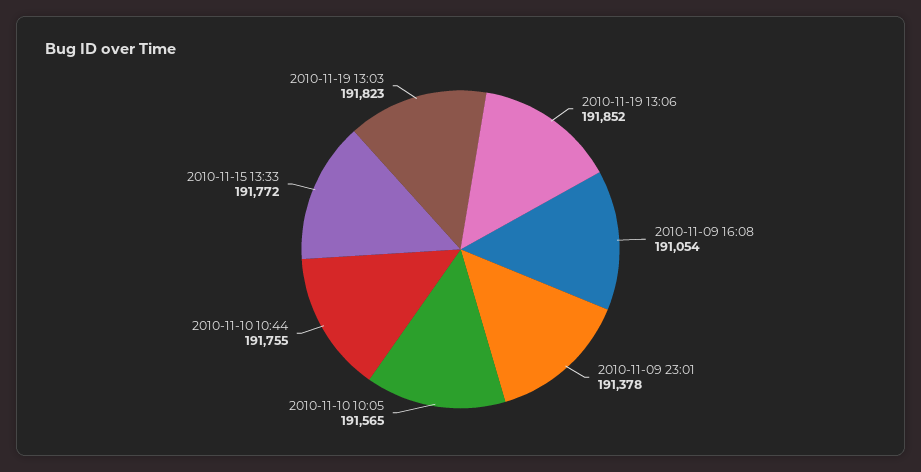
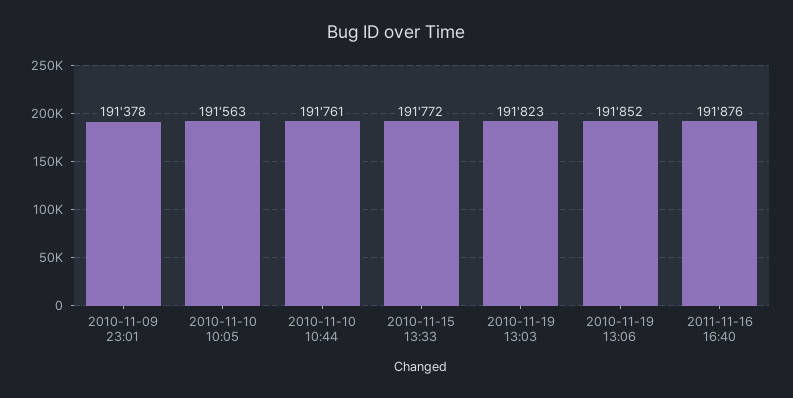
2010-11-09 16:08: 191054 -> none
2010-11-10 10:05: 191565 -> 191563
2010-11-10 10:44: 191755 -> 191761
2011-11-16 16:40: none -> 191876

